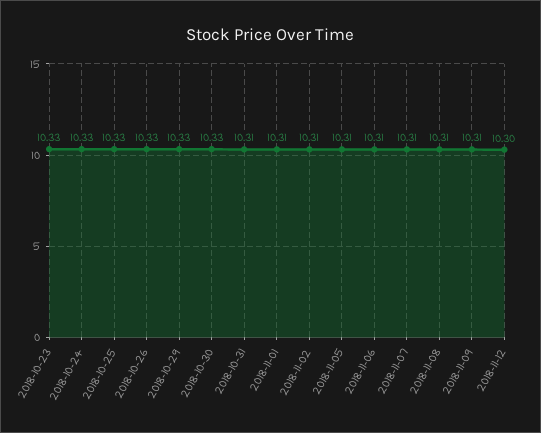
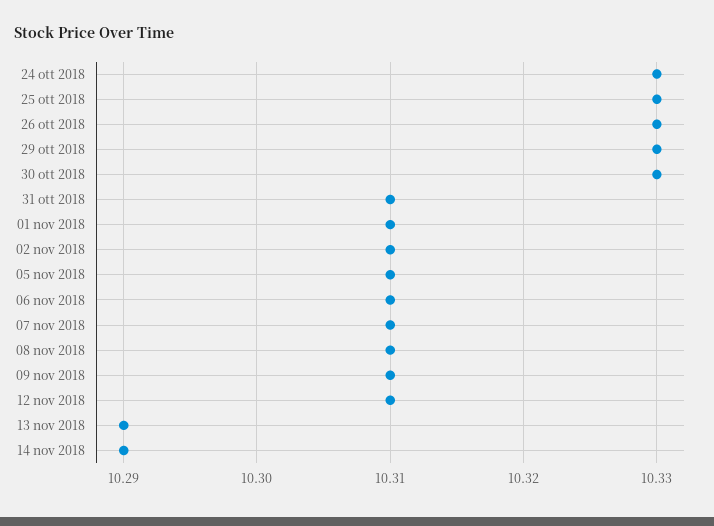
2018-10-23: 10.33 -> none
2018-11-12: 10.3 -> 10.31
13 nov 2018: none -> 10.29
14 nov 2018: none -> 10.29

